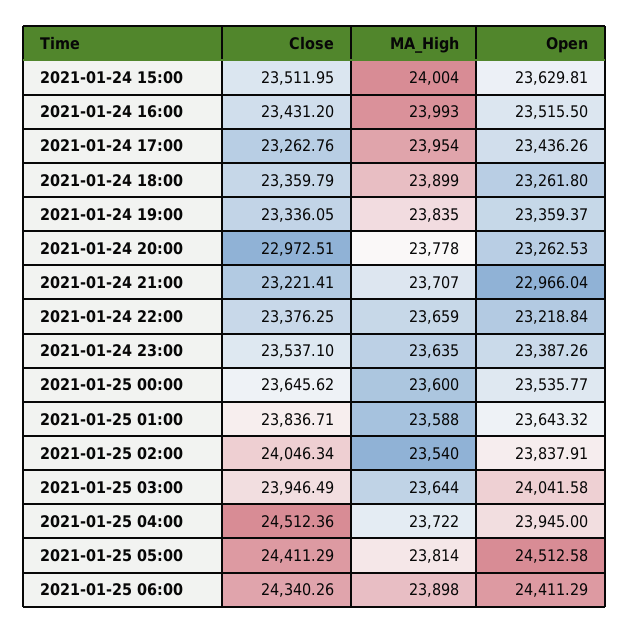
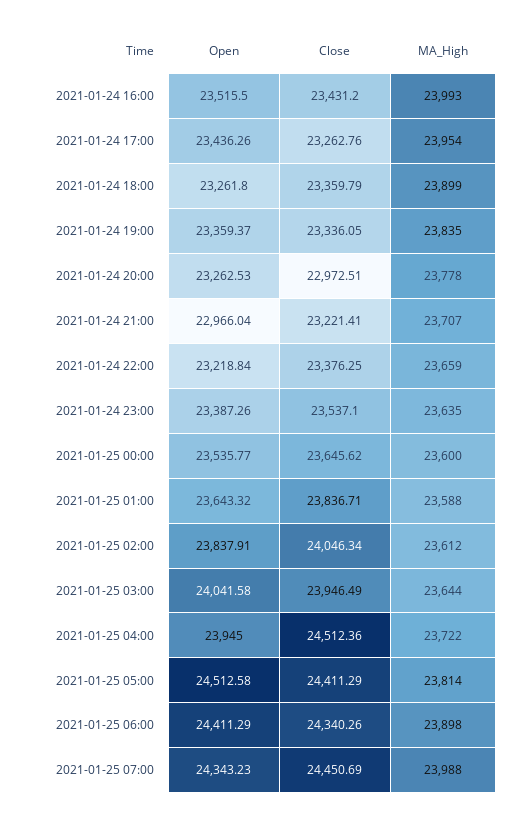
Close, 2021-01-24 15:00: 23511.95 -> none
MA_High, 2021-01-24 15:00: 24004 -> none
Open, 2021-01-24 15:00: 23629.81 -> none
MA_High, 2021-01-25 02:00: 23540 -> 23612
Open, 2021-01-25 07:00: none -> 24343.23
Close, 2021-01-25 07:00: none -> 24450.69
MA_High, 2021-01-25 07:00: none -> 23988

